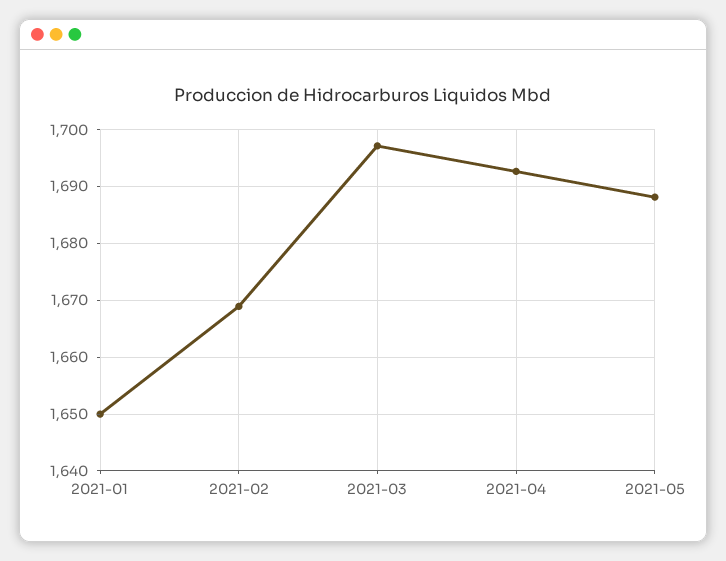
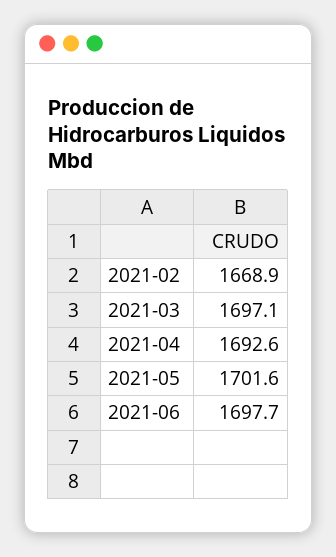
2021-01: 1650 -> none
2021-05: 1688 -> 1701.6
2021-06: none -> 1697.7

